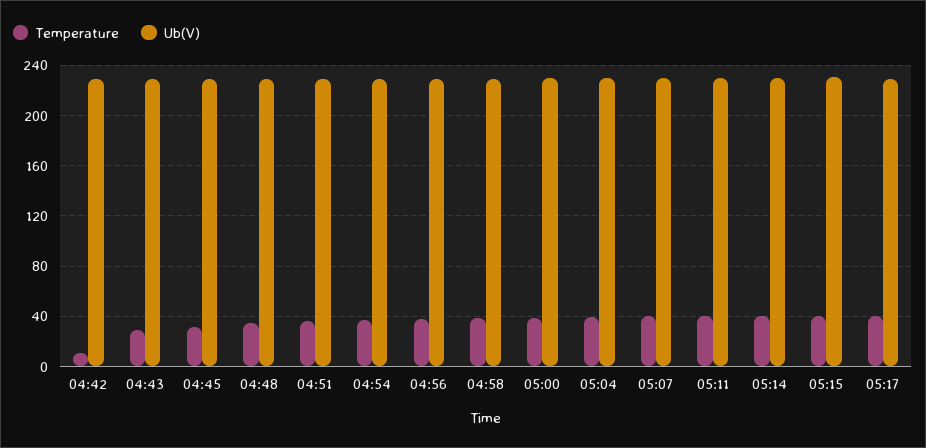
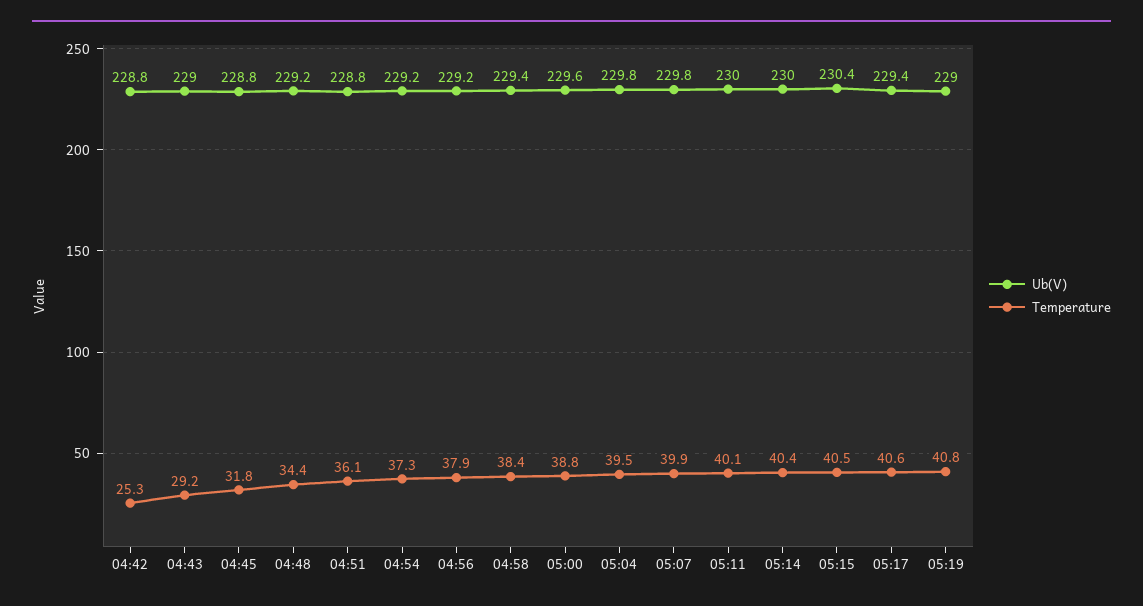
Temperature, 04:42: 10 -> 25.3
Ub(V), 05:19: none -> 229
Temperature, 05:19: none -> 40.8

